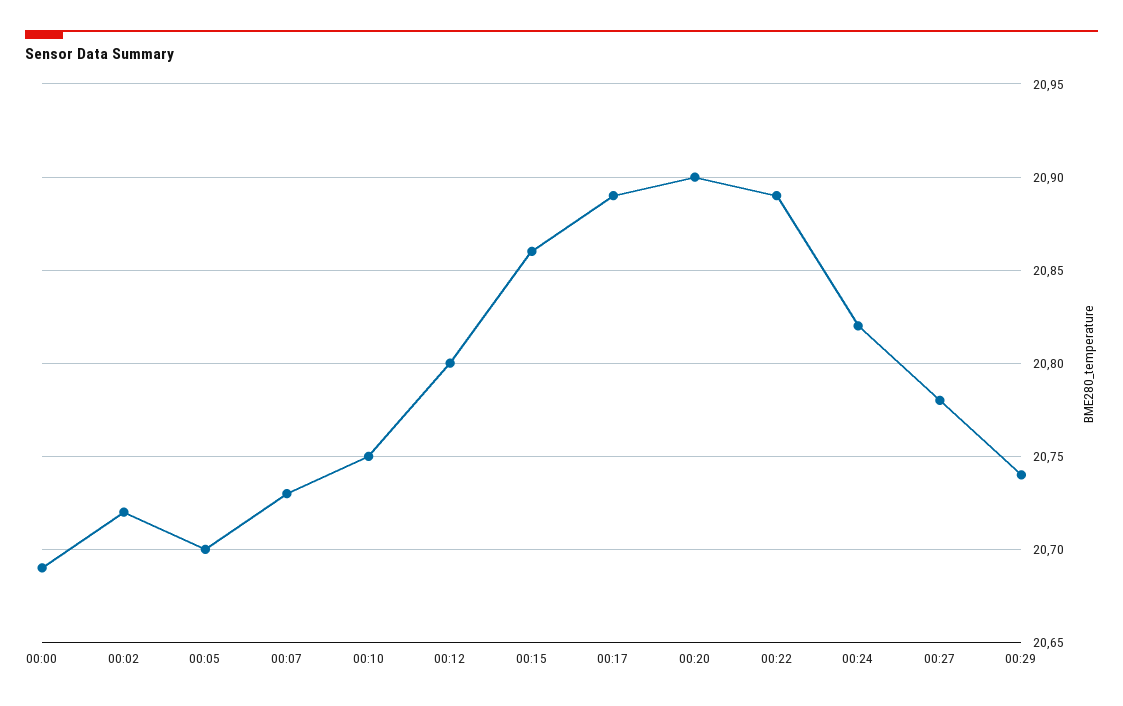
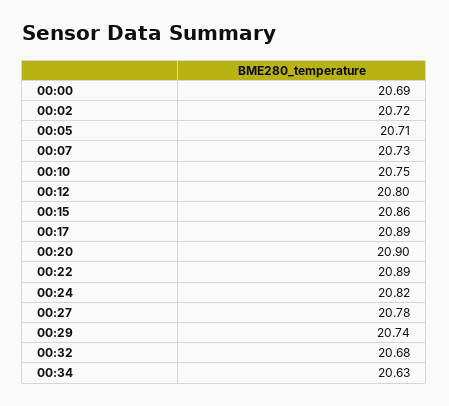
00:05: 20.7 -> 20.71
00:32: none -> 20.68
00:34: none -> 20.63

